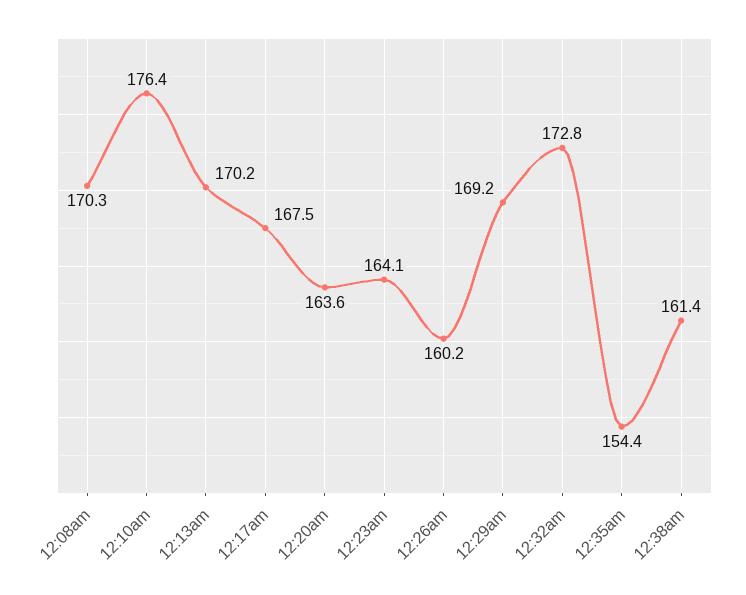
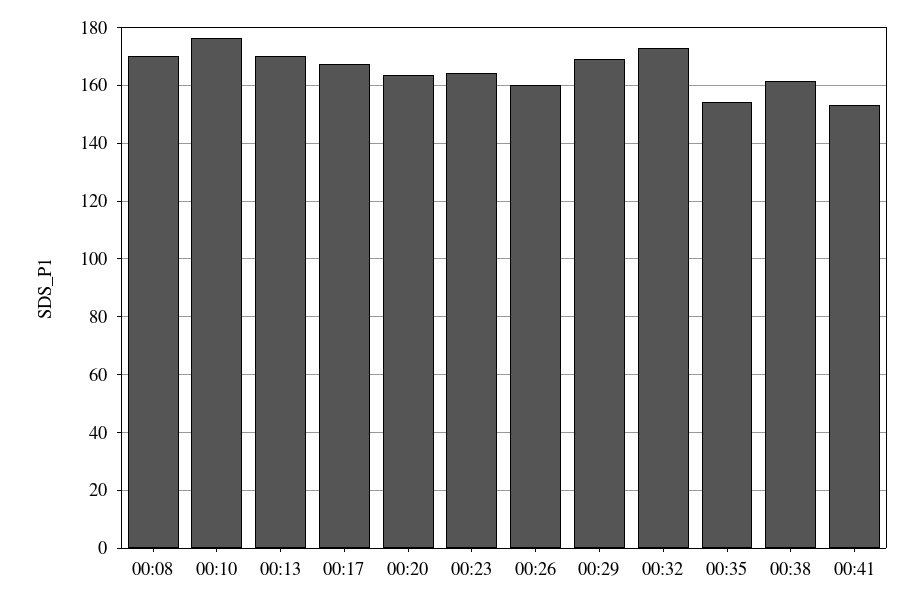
00:41: none -> 152.5

